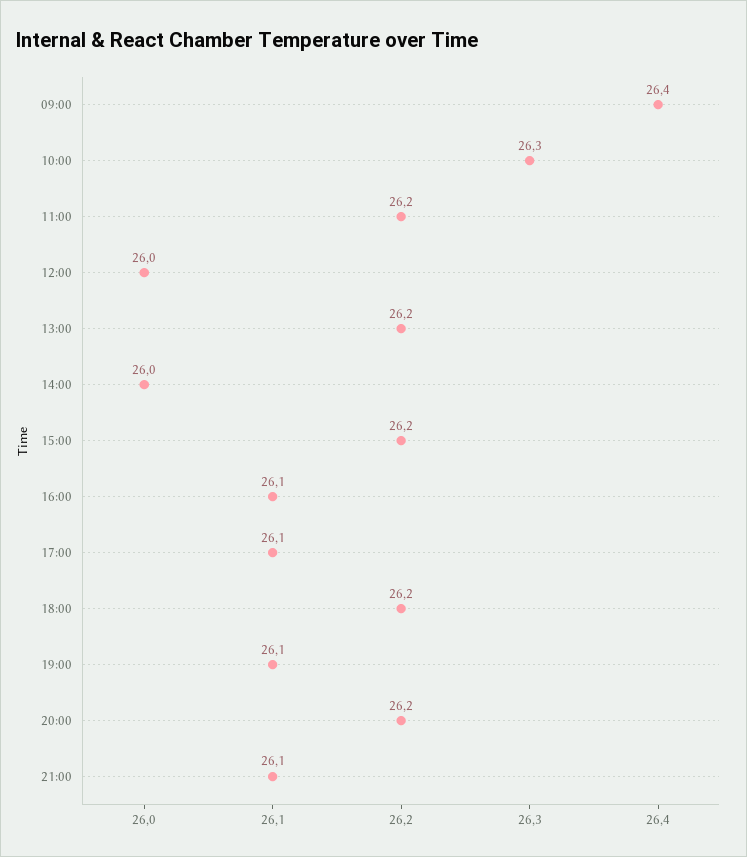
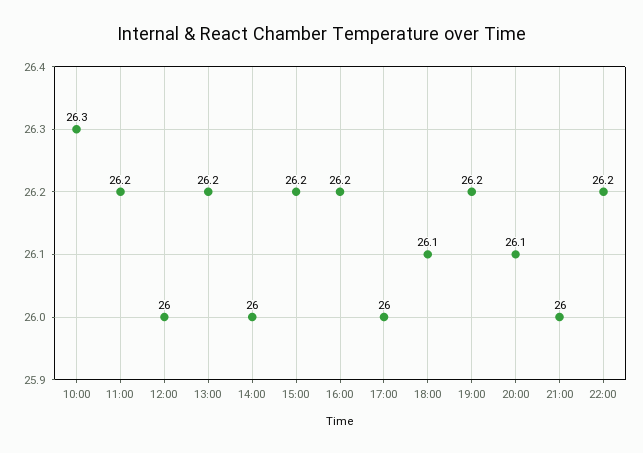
09:00: 26.4 -> none
16:00: 26.1 -> 26.2
17:00: 26.1 -> 26
18:00: 26.2 -> 26.1
19:00: 26.1 -> 26.2
20:00: 26.2 -> 26.1
21:00: 26.1 -> 26
22:00: none -> 26.2

